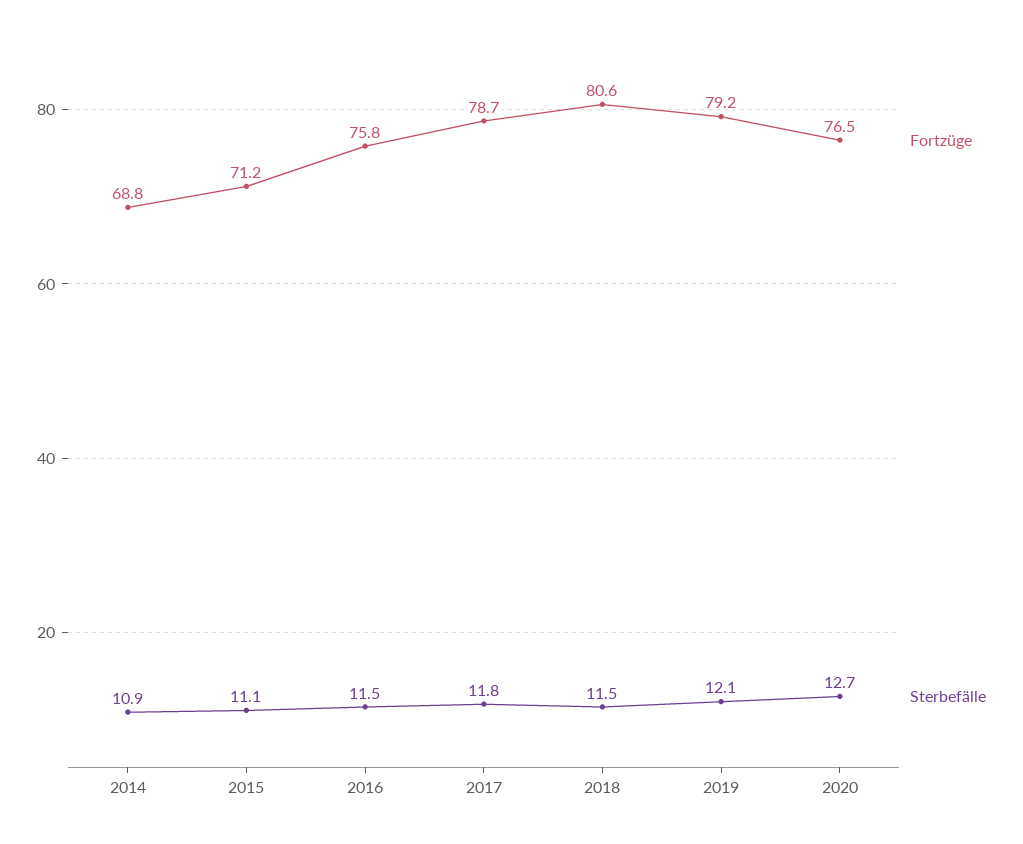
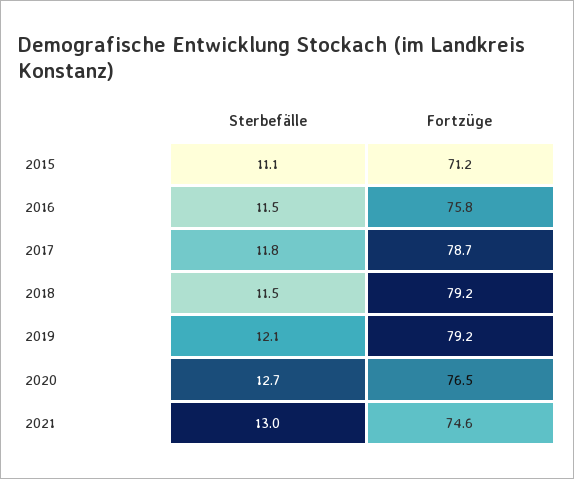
Fortzüge, 2014: 68.8 -> none
Sterbefälle, 2014: 10.9 -> none
Fortzüge, 2018: 80.6 -> 79.2
Sterbefälle, 2021: none -> 13
Fortzüge, 2021: none -> 74.6

